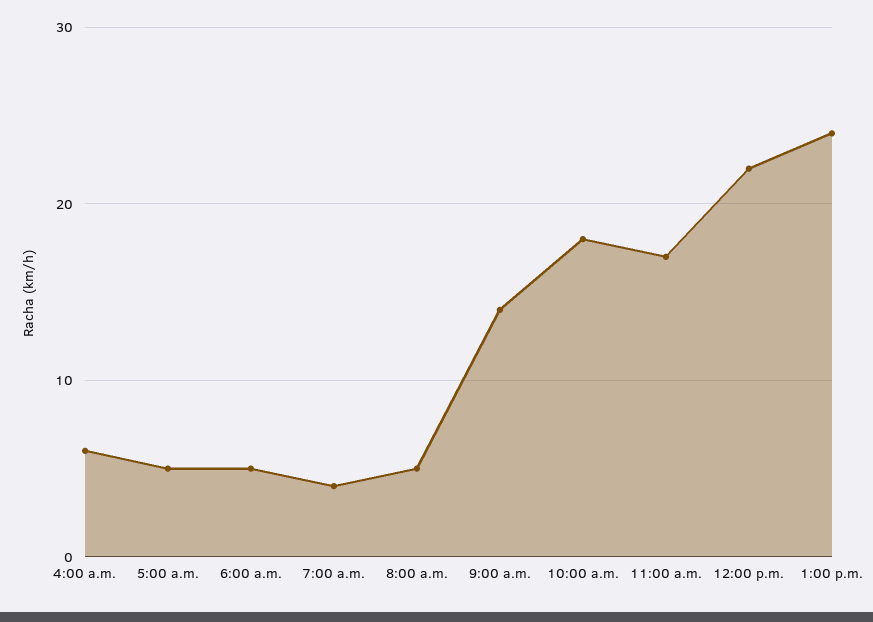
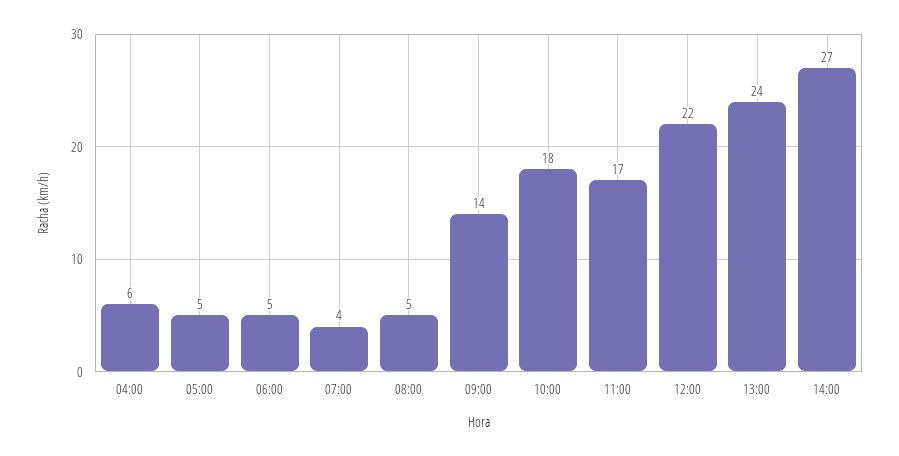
14:00: none -> 27

